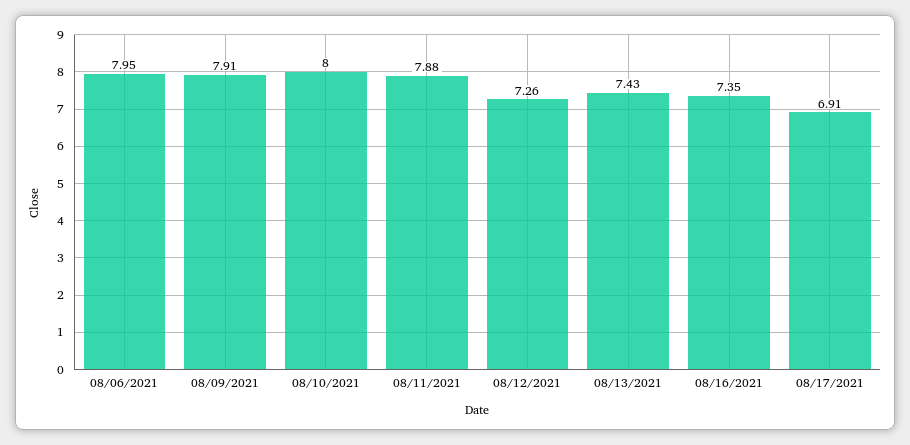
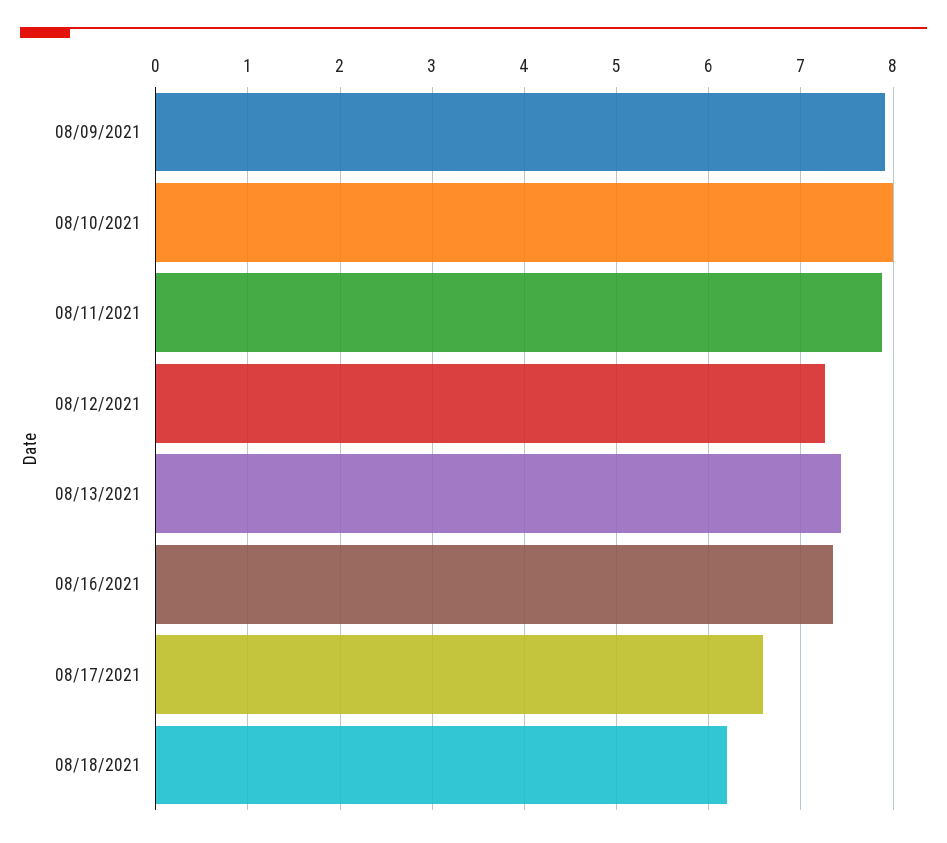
08/06/2021: 7.95 -> none
08/17/2021: 6.91 -> 6.6
08/18/2021: none -> 6.2

